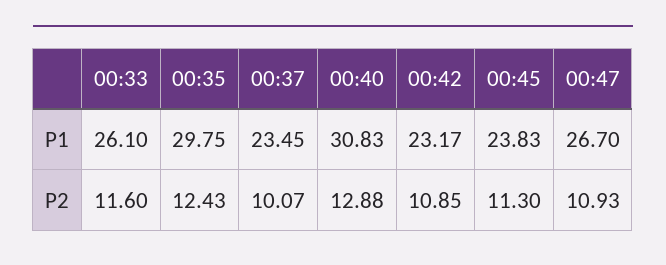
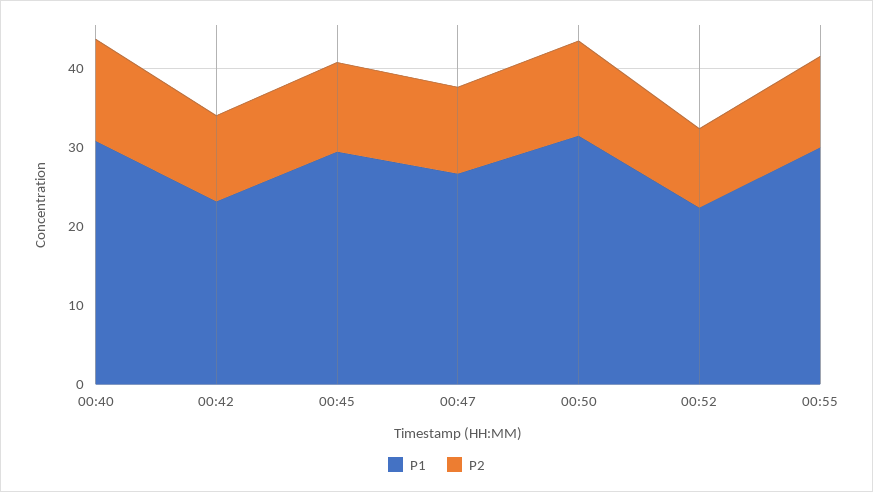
P1, 00:33: 26.1 -> none
P1, 00:35: 29.75 -> none
P1, 00:37: 23.45 -> none
P1, 00:45: 23.83 -> 30
P2, 00:33: 11.6 -> none
P2, 00:35: 12.43 -> none
P2, 00:37: 10.07 -> none
P1, 00:50: none -> 32
P2, 00:50: none -> 12
P1, 00:52: none -> 22
P2, 00:52: none -> 10
P1, 00:55: none -> 30
P2, 00:55: none -> 12

